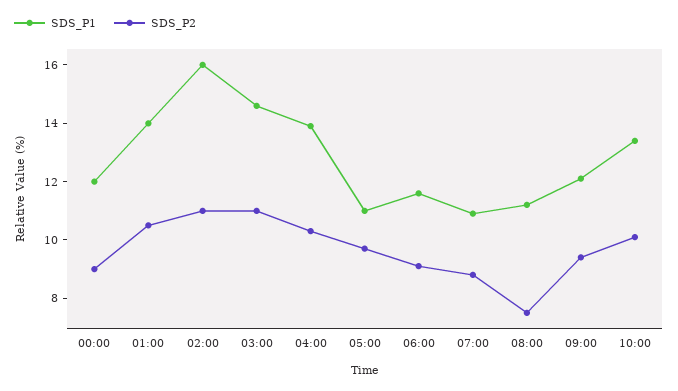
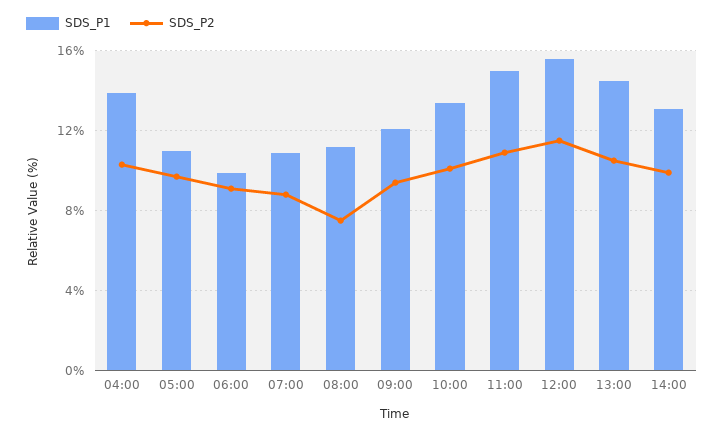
SDS_P1, 00:00: 12 -> none
SDS_P2, 00:00: 9 -> none
SDS_P1, 01:00: 14 -> none
SDS_P2, 01:00: 10.5 -> none
SDS_P1, 02:00: 16 -> none
SDS_P2, 02:00: 11 -> none
SDS_P1, 03:00: 14.5 -> none
SDS_P2, 03:00: 11 -> none
SDS_P1, 06:00: 11.5 -> 10
SDS_P1, 11:00: none -> 15
SDS_P2, 11:00: none -> 11
SDS_P1, 12:00: none -> 15.5
SDS_P2, 12:00: none -> 11.5
SDS_P1, 13:00: none -> 14.5
SDS_P2, 13:00: none -> 10.5
SDS_P1, 14:00: none -> 13
SDS_P2, 14:00: none -> 10

